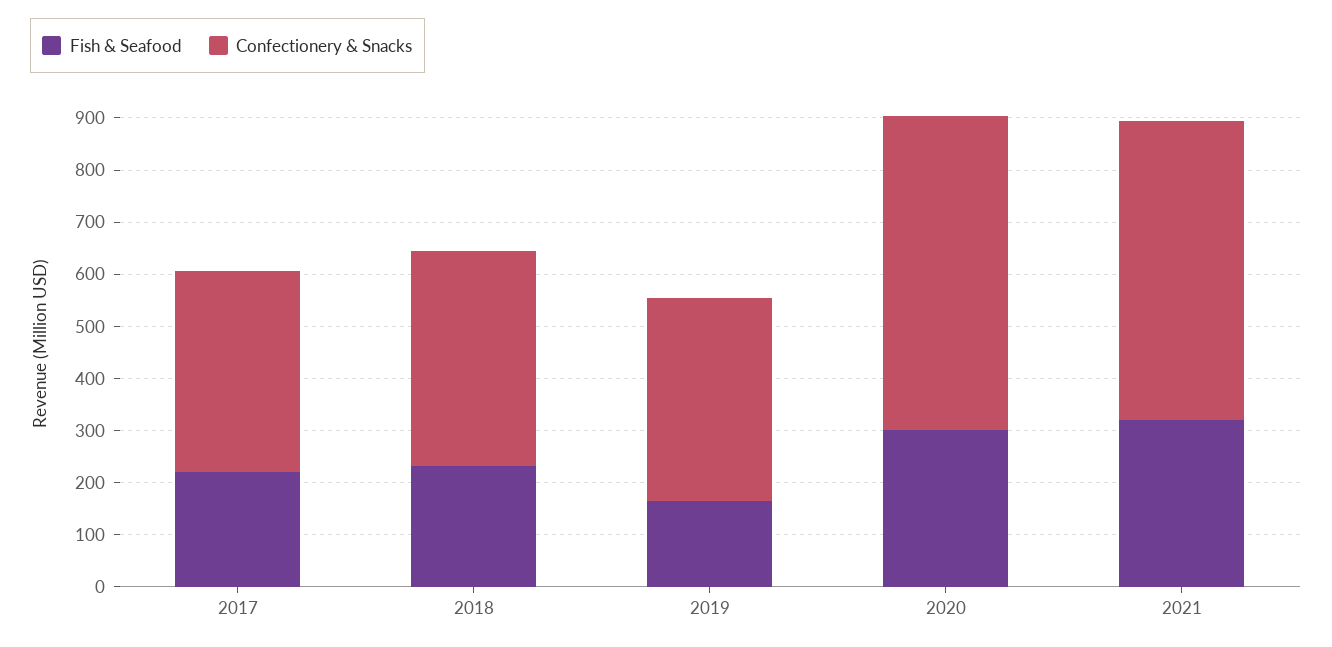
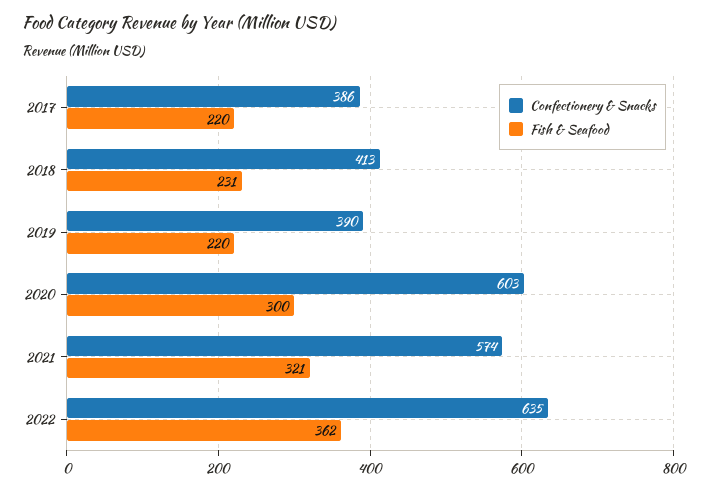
Fish & Seafood, 2019: 160 -> 220
Confectionery & Snacks, 2022: none -> 635
Fish & Seafood, 2022: none -> 362

